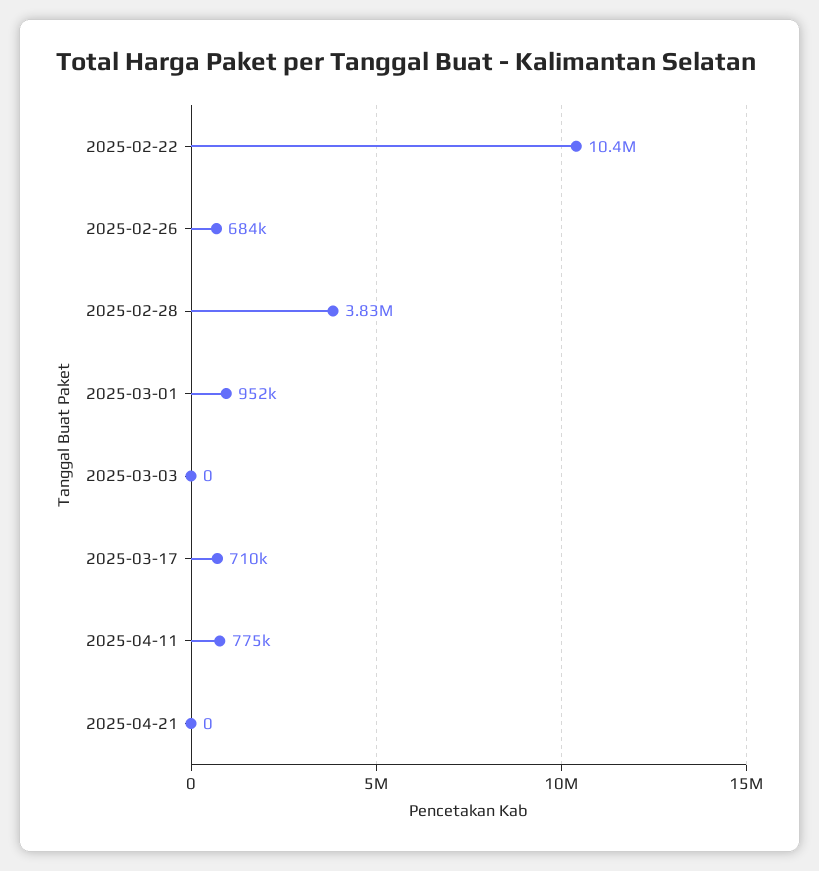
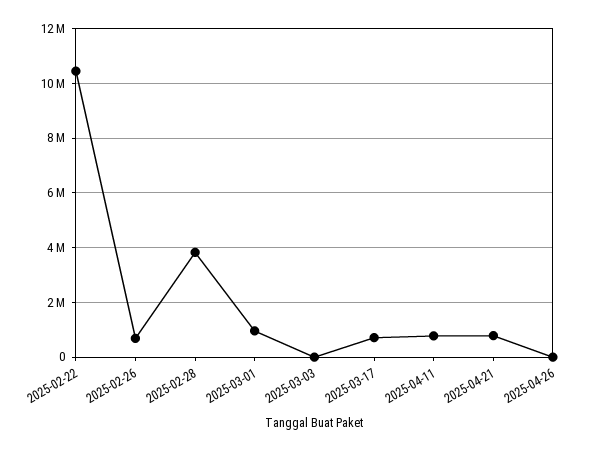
2025-04-21: 0 -> 750000
2025-04-26: none -> 0

